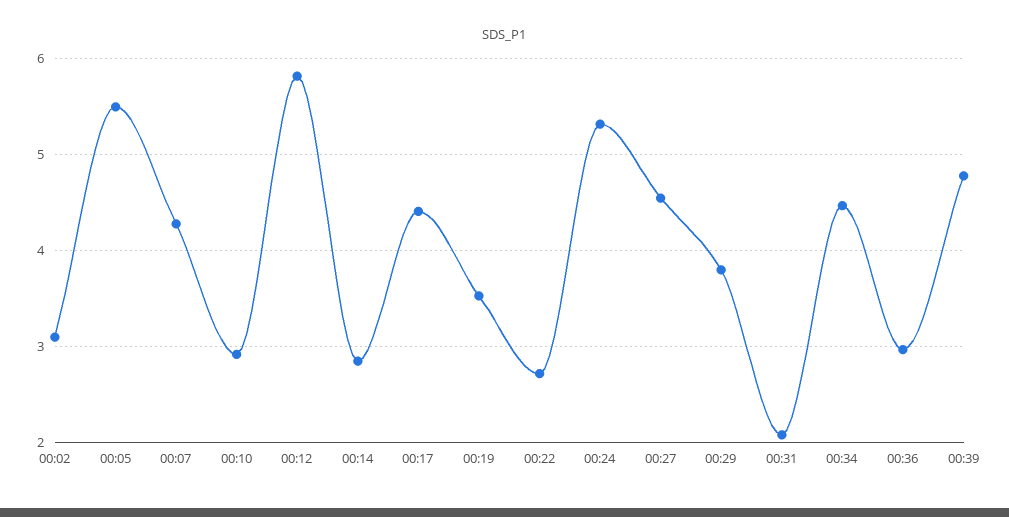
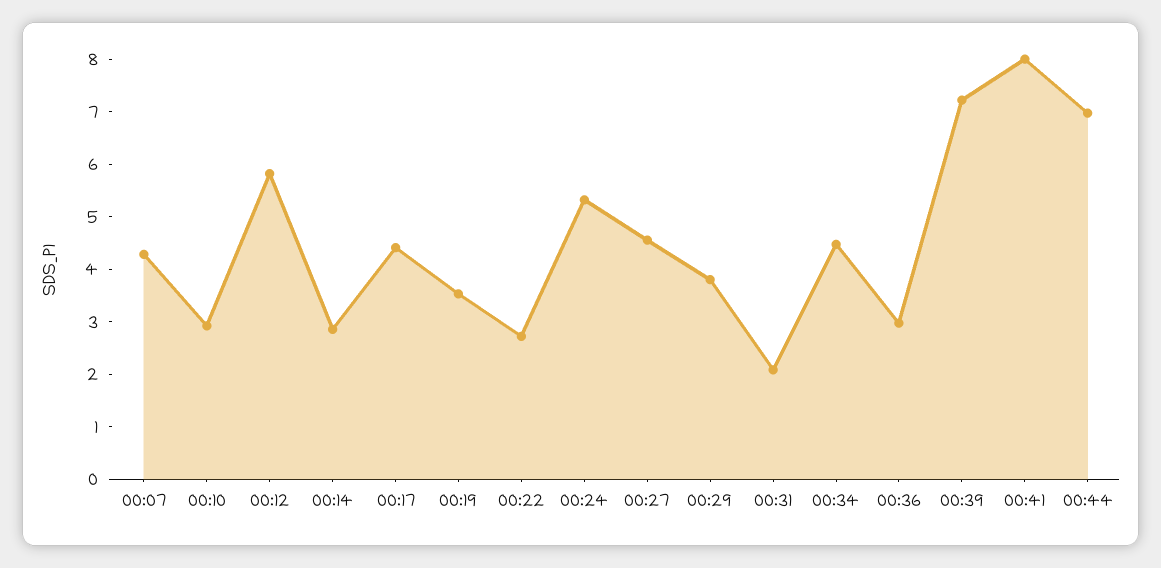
00:02: 3.1 -> none
00:05: 5.5 -> none
00:39: 4.8 -> 7.2
00:41: none -> 8
00:44: none -> 7

